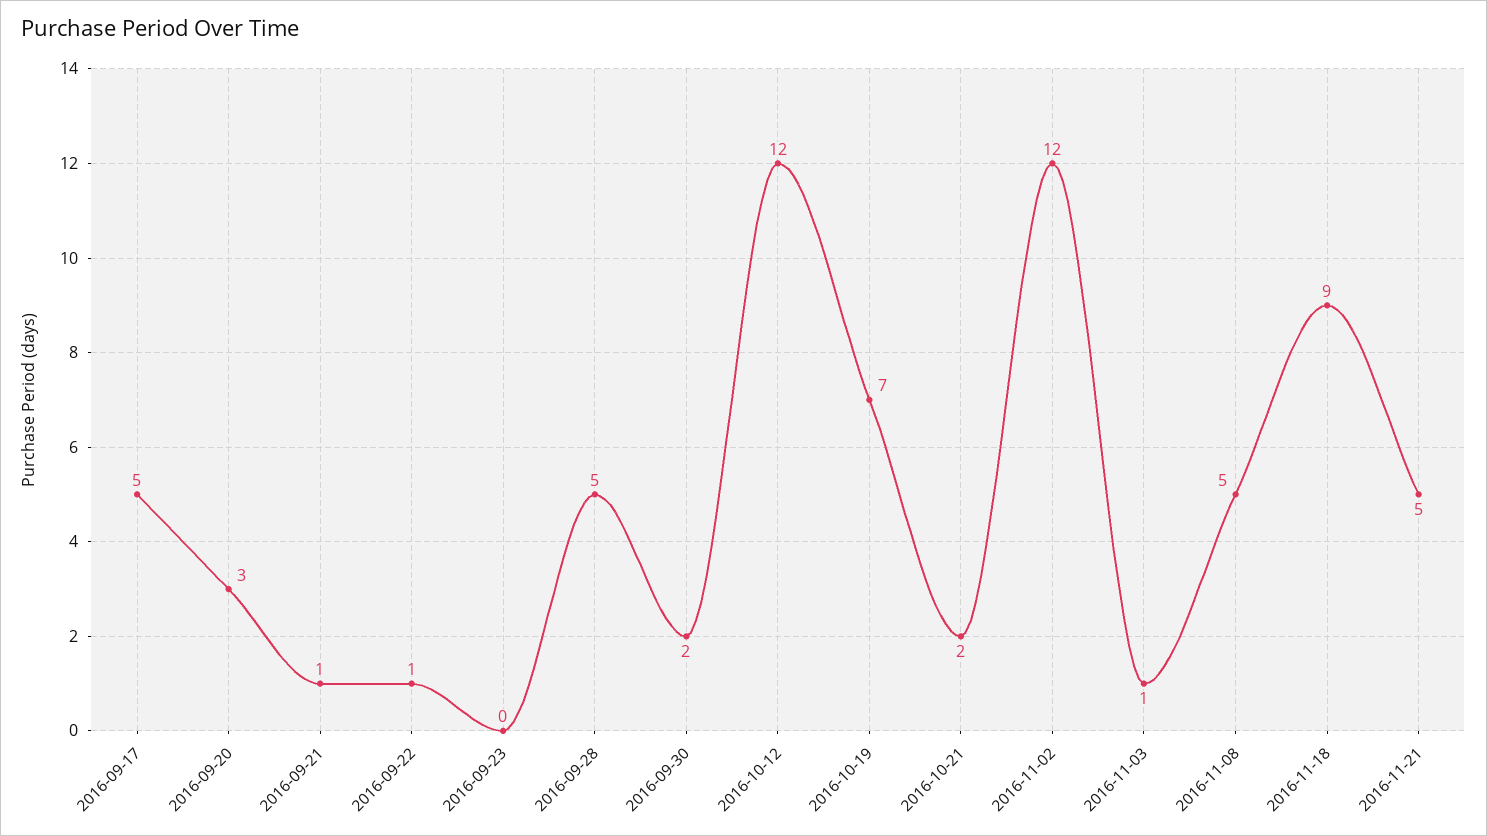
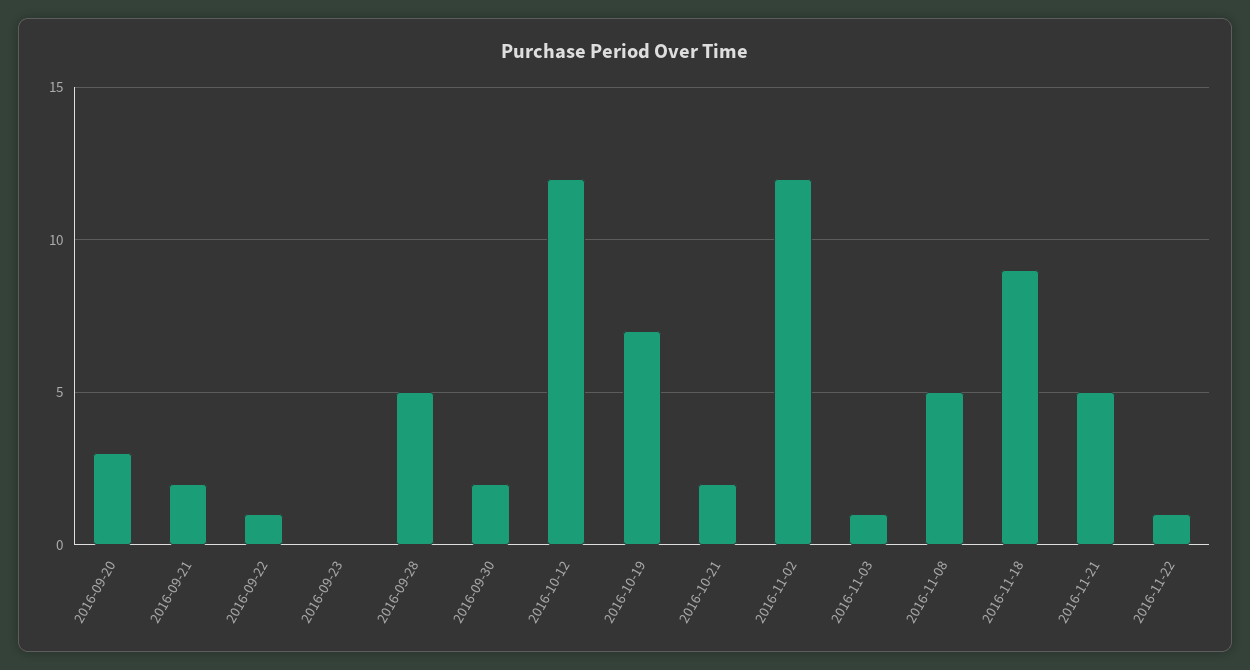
2016-09-17: 5 -> none
2016-09-21: 1 -> 2
2016-11-22: none -> 1

